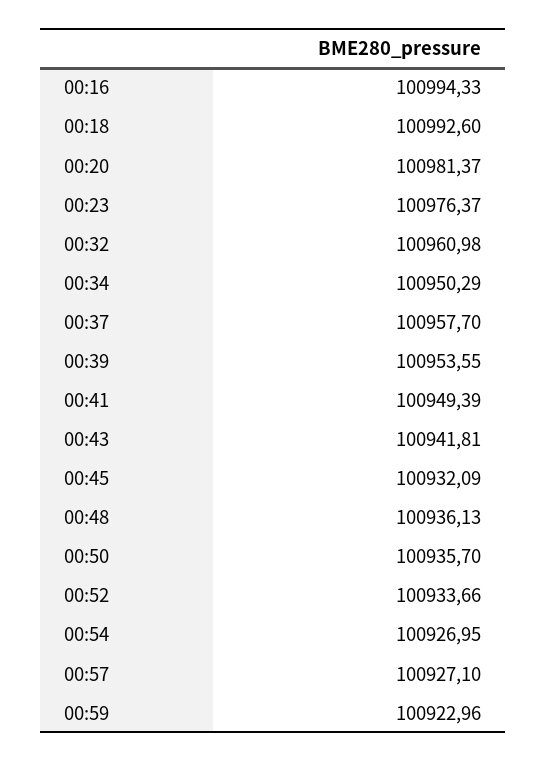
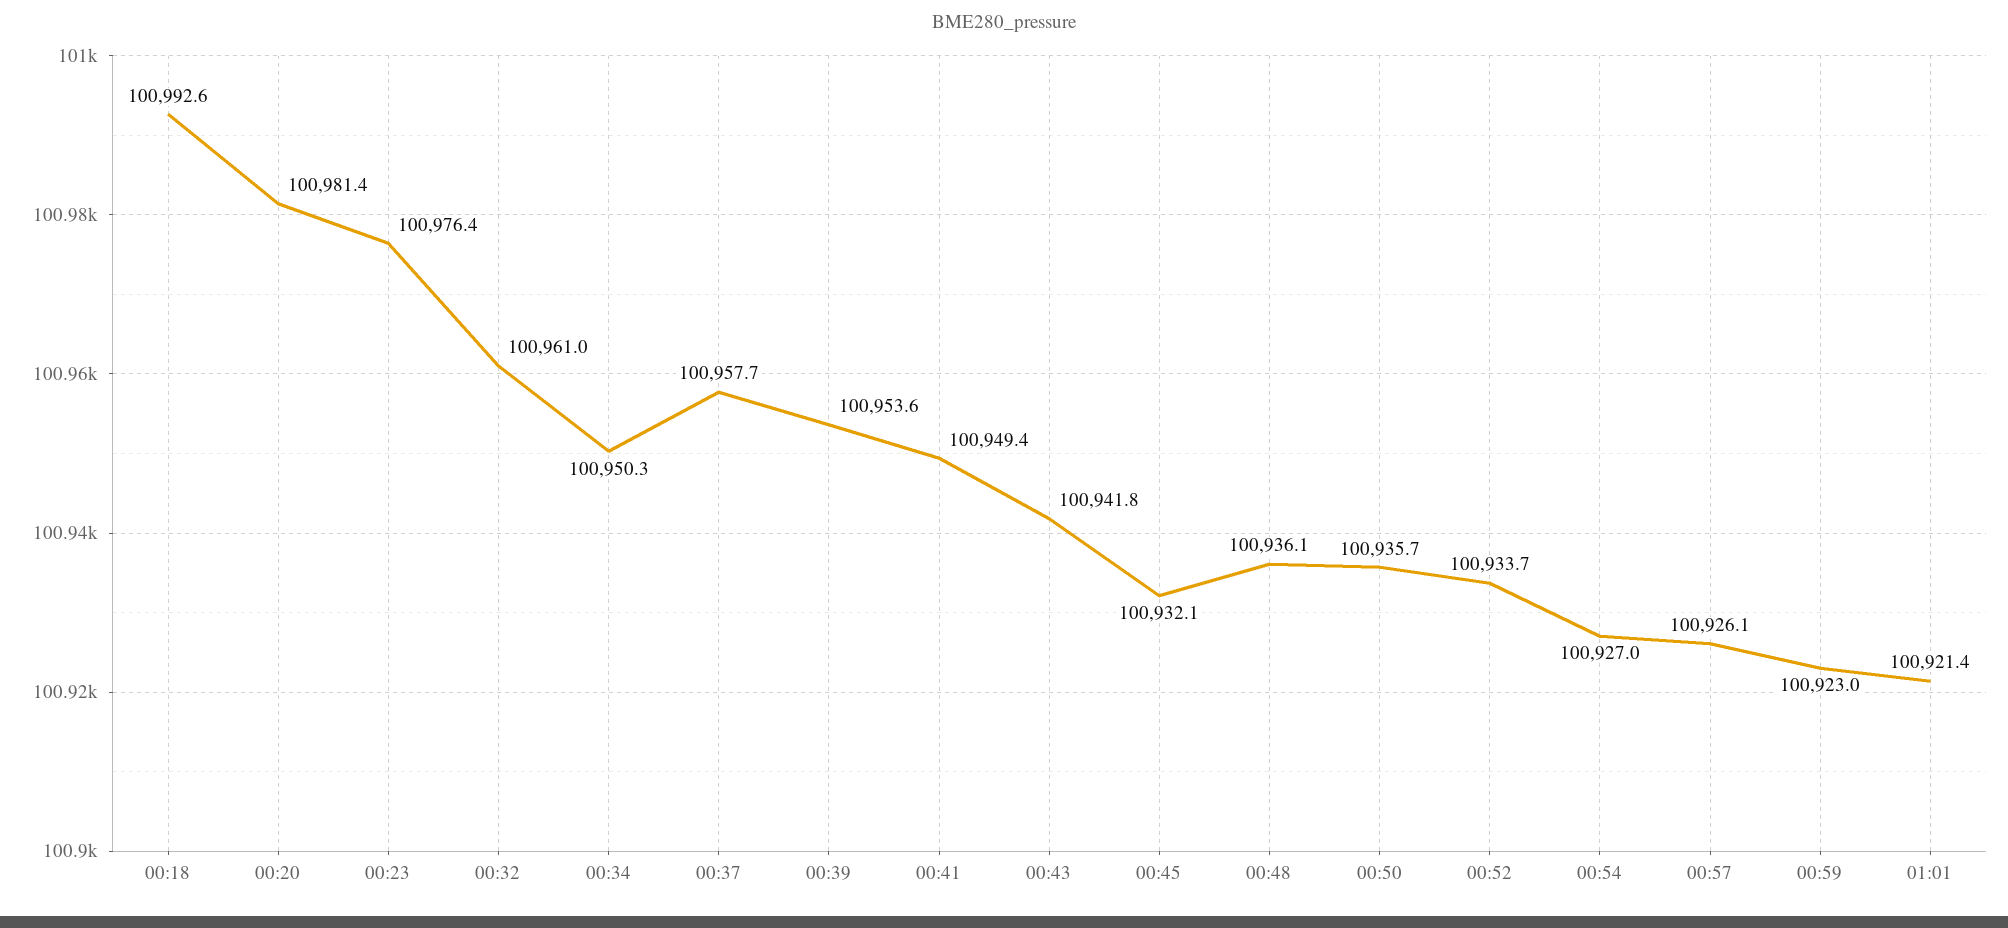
00:16: 100994.33 -> none
00:57: 100927.1 -> 100926.1
01:01: none -> 100921.4

